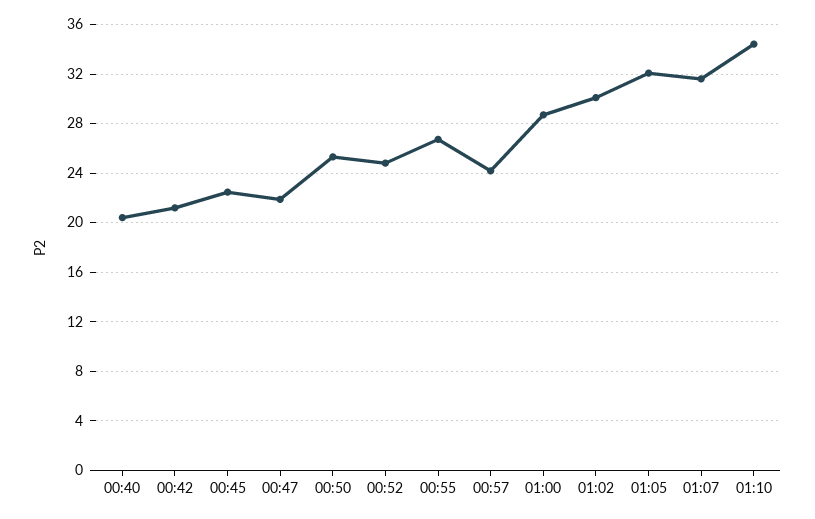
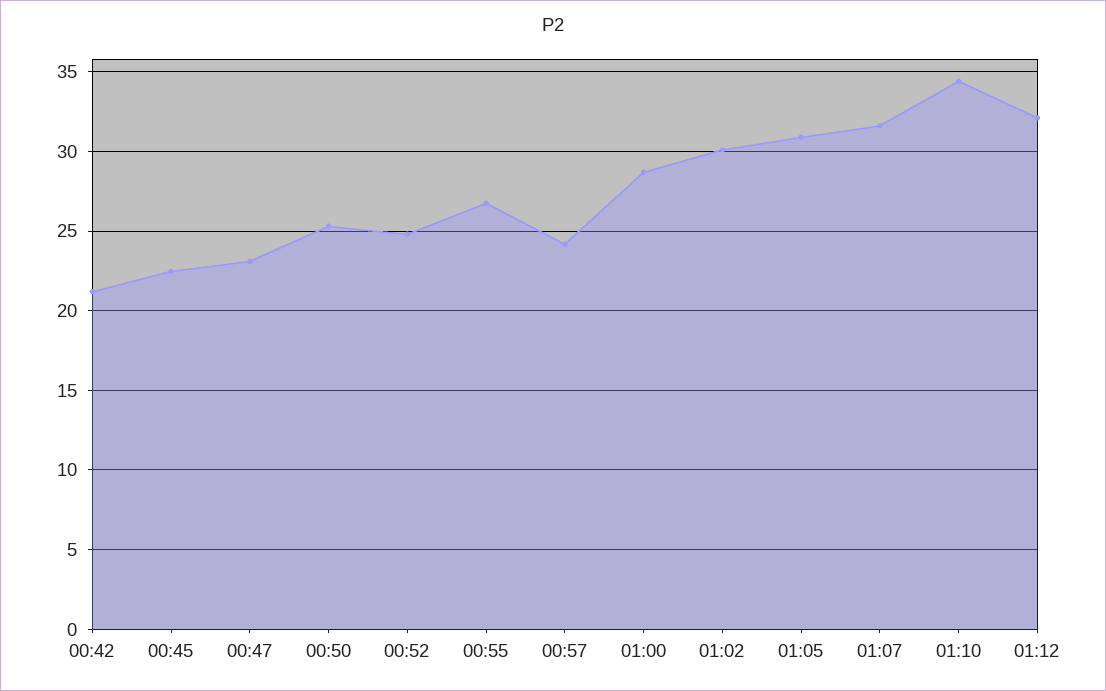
00:40: 20.5 -> none
00:47: 22 -> 23
01:05: 32 -> 31
01:12: none -> 32

